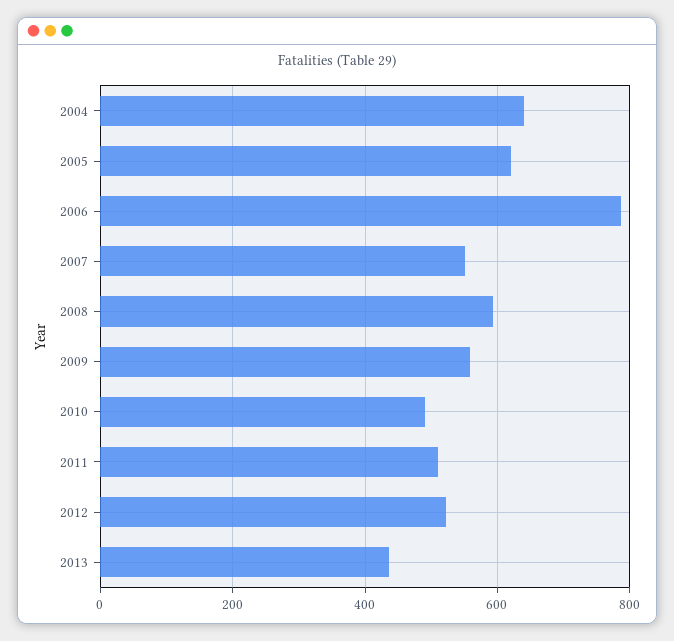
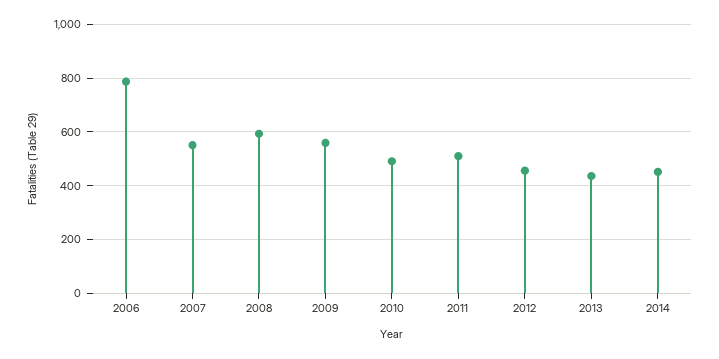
2004: 640 -> none
2005: 620 -> none
2012: 520 -> 450
2014: none -> 450

